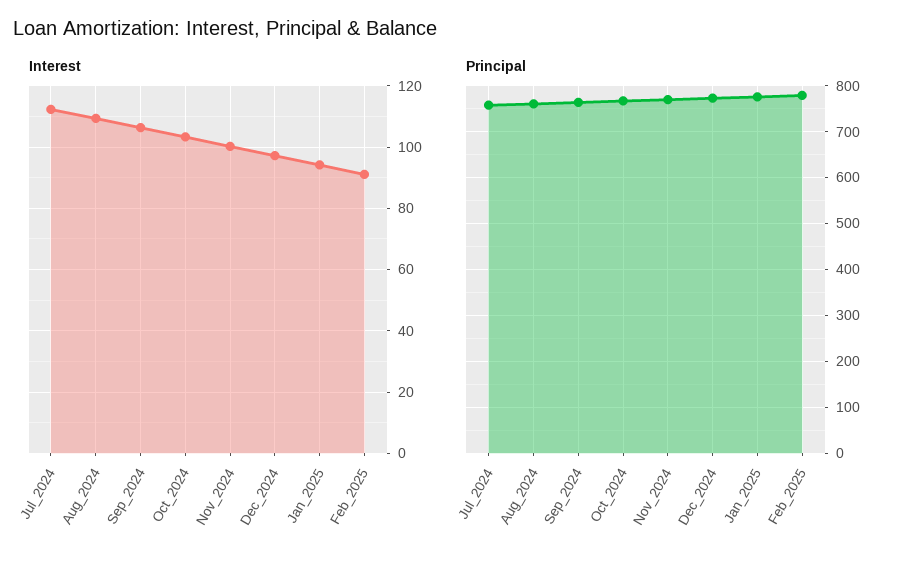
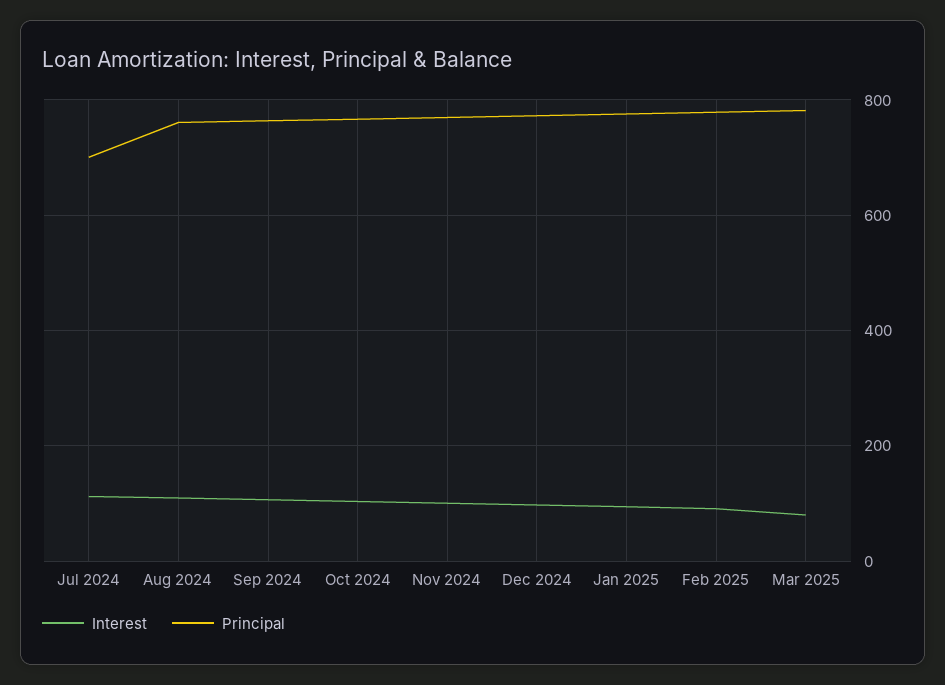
Principal, Jul_2024: 760 -> 700
Interest, Mar 2025: none -> 80
Principal, Mar 2025: none -> 780

